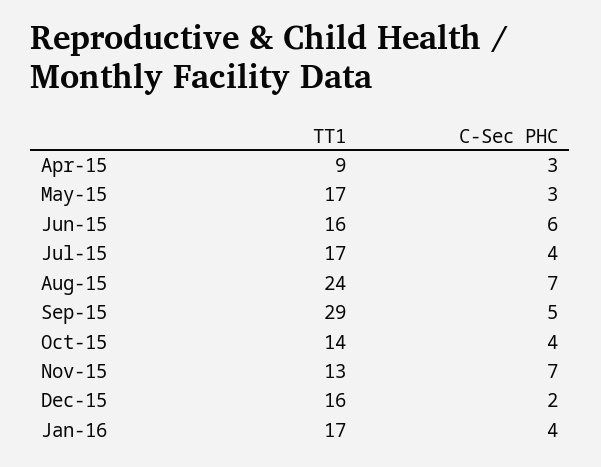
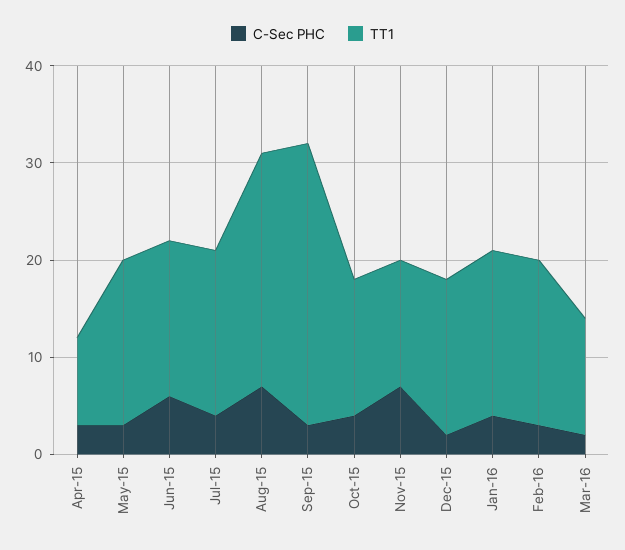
C-Sec PHC, Sep-15: 5 -> 3
C-Sec PHC, Feb-16: none -> 3
TT1, Feb-16: none -> 17
C-Sec PHC, Mar-16: none -> 2
TT1, Mar-16: none -> 12

